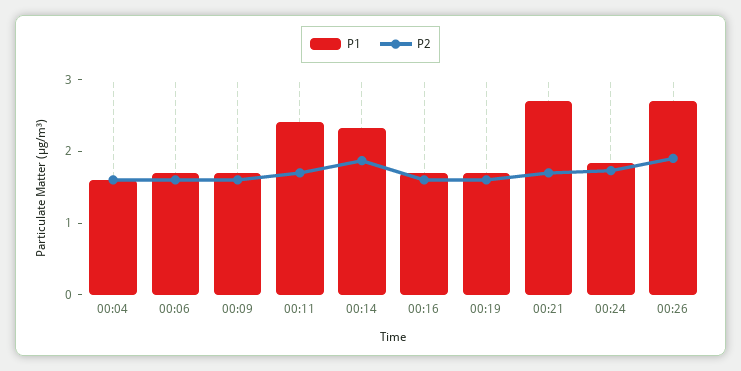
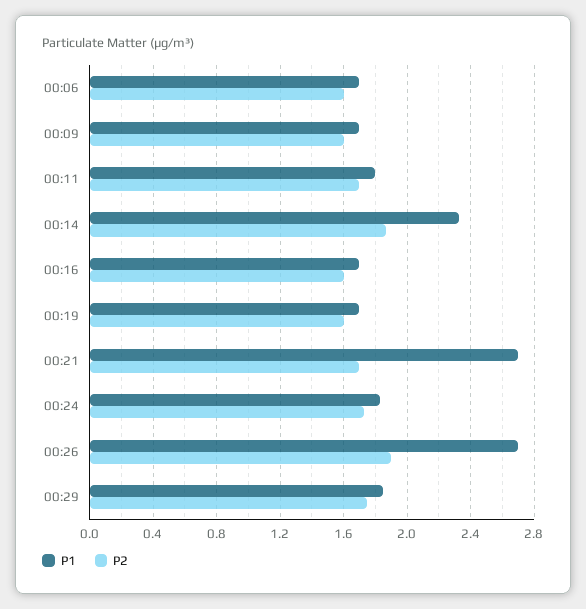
P1, 00:04: 1.6 -> none
P2, 00:04: 1.6 -> none
P1, 00:11: 2.4 -> 1.8
P1, 00:29: none -> 1.85
P2, 00:29: none -> 1.75

